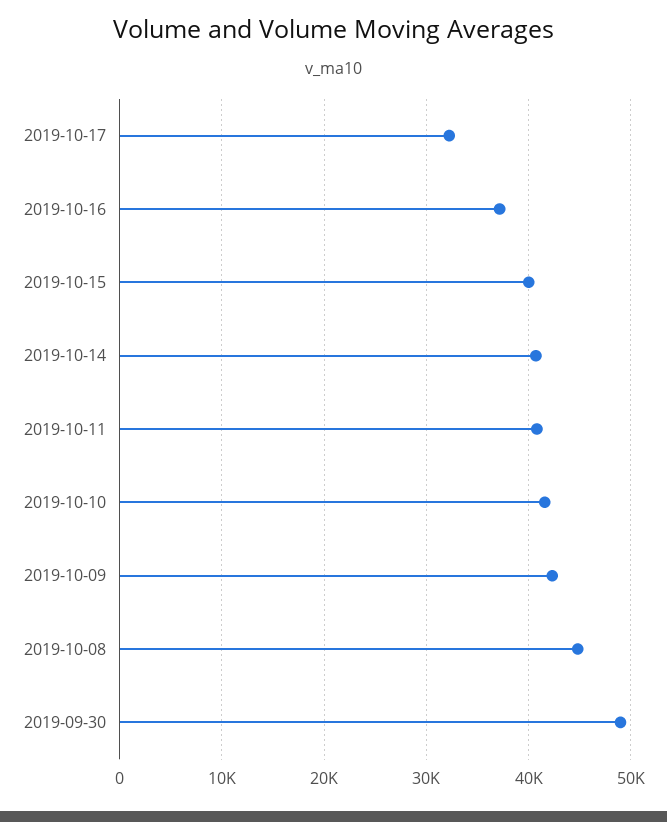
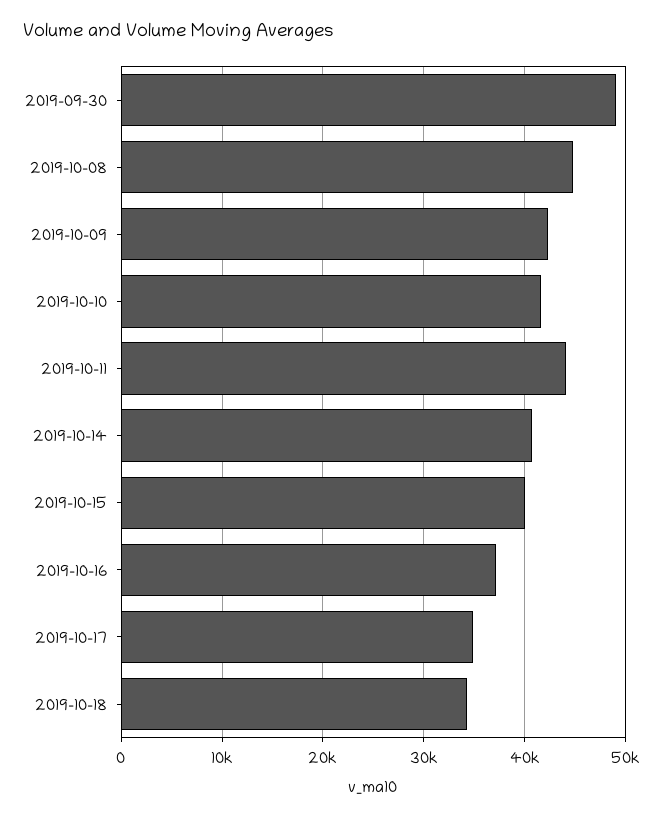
2019-10-17: 32000 -> 35000
2019-10-11: 41000 -> 44000
2019-10-18: none -> 34000

